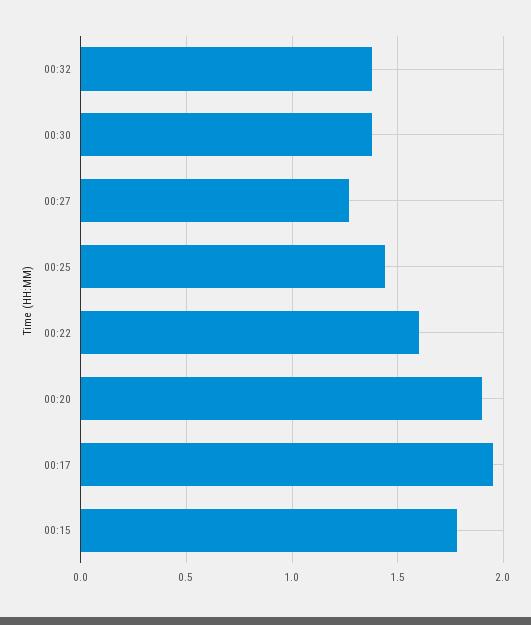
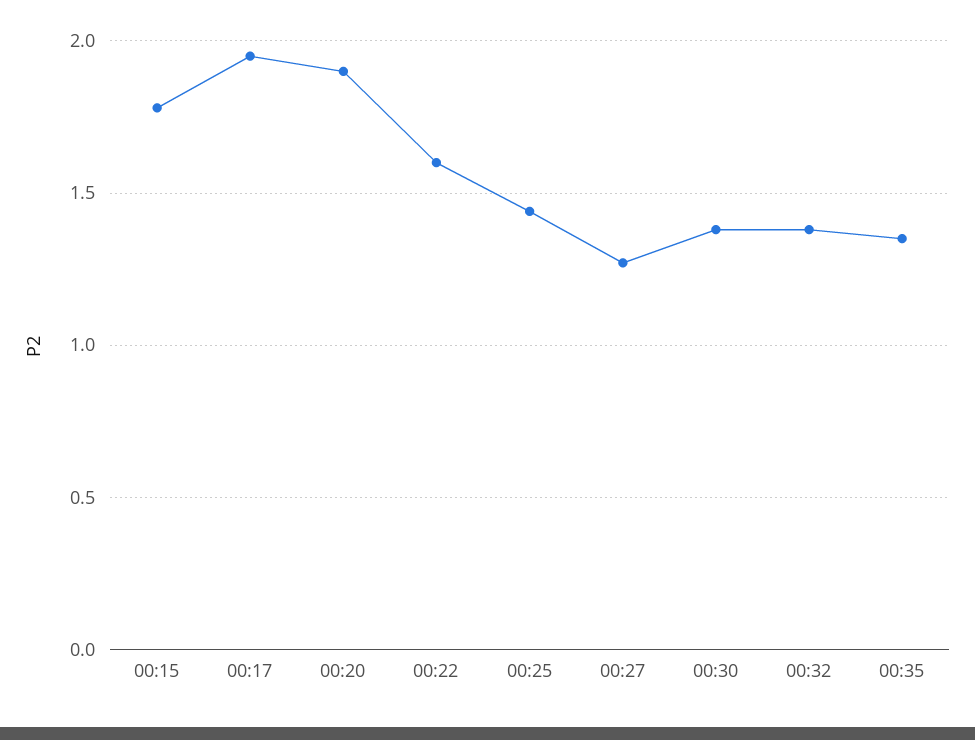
00:35: none -> 1.35

